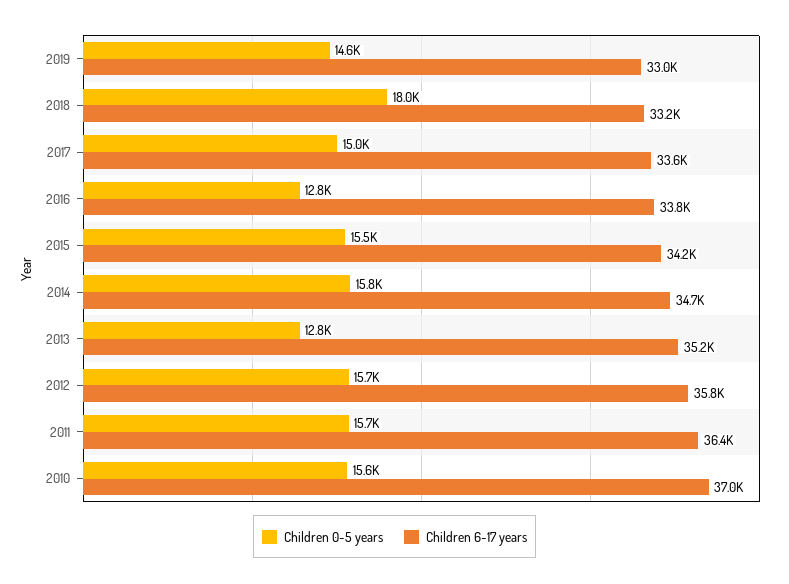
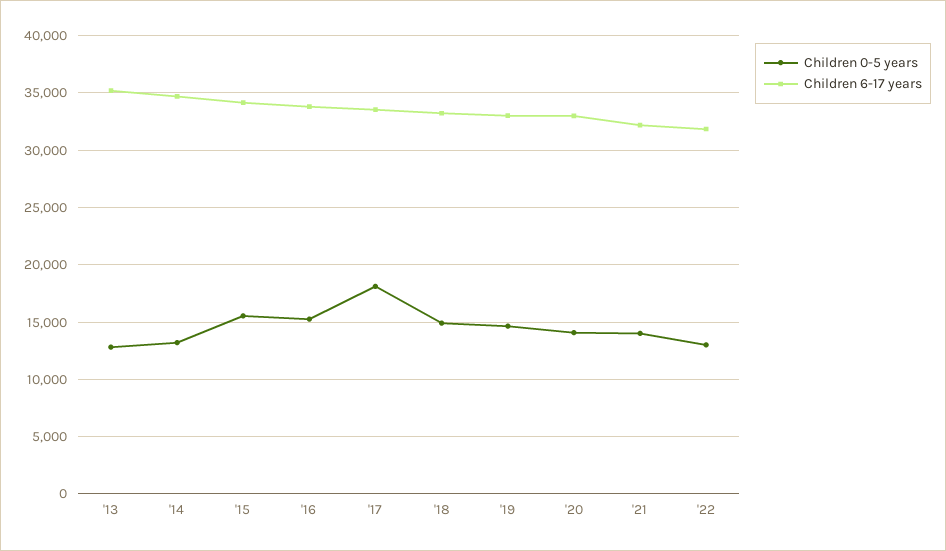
Children 0-5 years, 2018: 18000 -> 15000
Children 0-5 years, 2017: 15000 -> 18000
Children 0-5 years, 2016: 12800 -> 15000
Children 0-5 years, 2014: 15800 -> 13000
Children 0-5 years, 2012: 15700 -> none
Children 6-17 years, 2012: 35800 -> none
Children 0-5 years, 2011: 15700 -> none
Children 6-17 years, 2011: 36400 -> none
Children 0-5 years, 2010: 15600 -> none
Children 6-17 years, 2010: 37000 -> none
Children 0-5 years, '20: none -> 14000
Children 6-17 years, '20: none -> 33000
Children 0-5 years, '21: none -> 14000
Children 6-17 years, '21: none -> 32000
Children 0-5 years, '22: none -> 13000
Children 6-17 years, '22: none -> 32000

